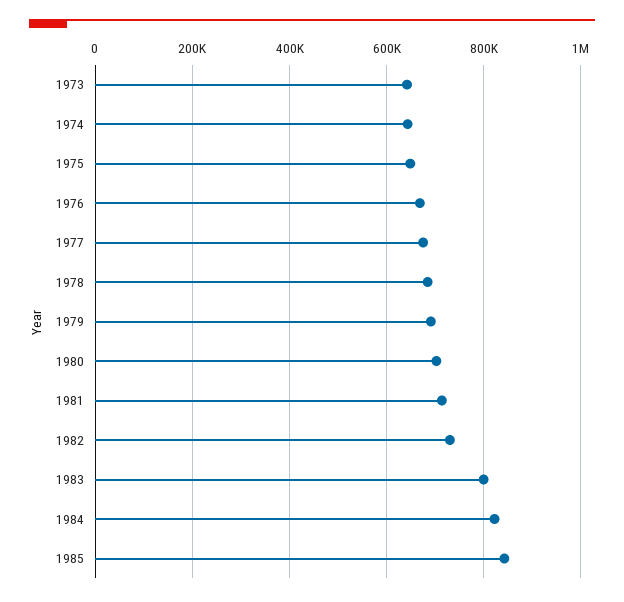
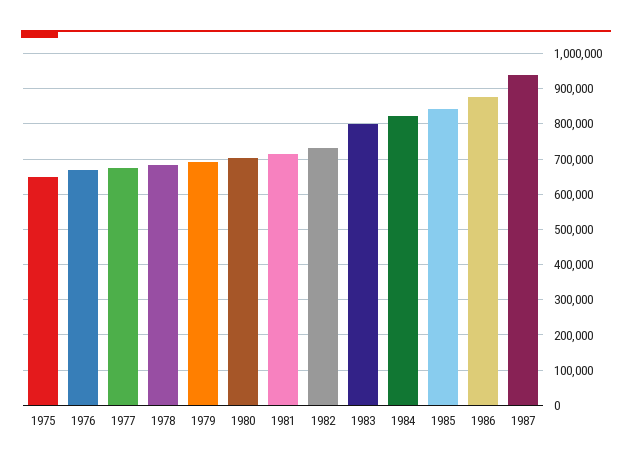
1973: 640000 -> none
1974: 640000 -> none
1986: none -> 880000
1987: none -> 940000

